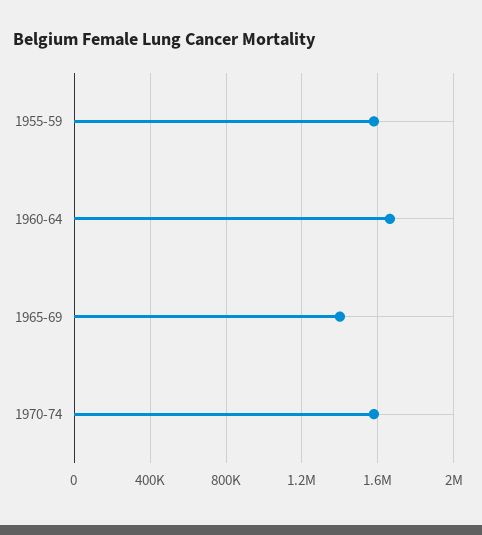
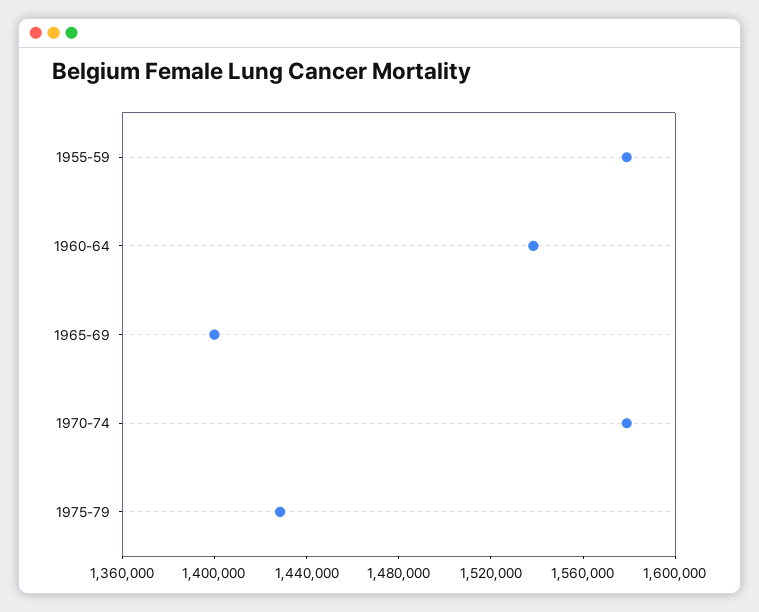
1960-64: 1650000 -> 1540000
1975-79: none -> 1430000

